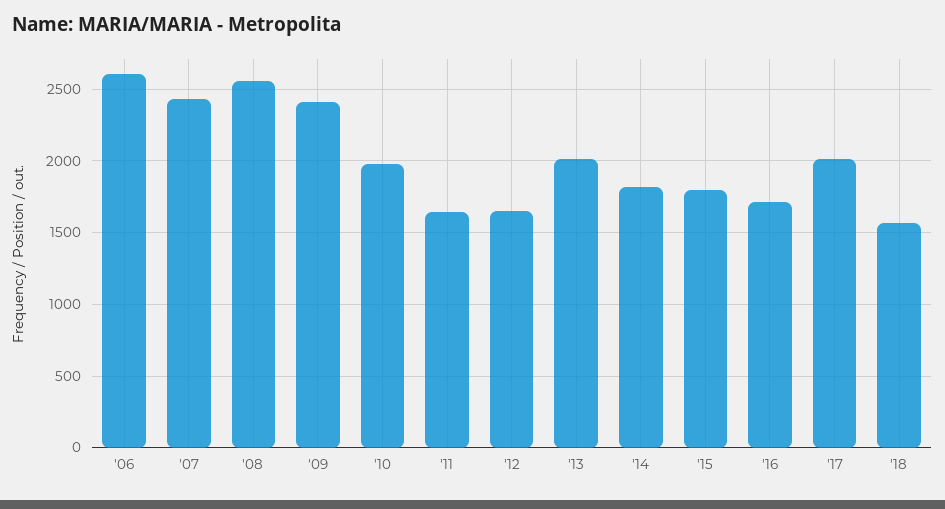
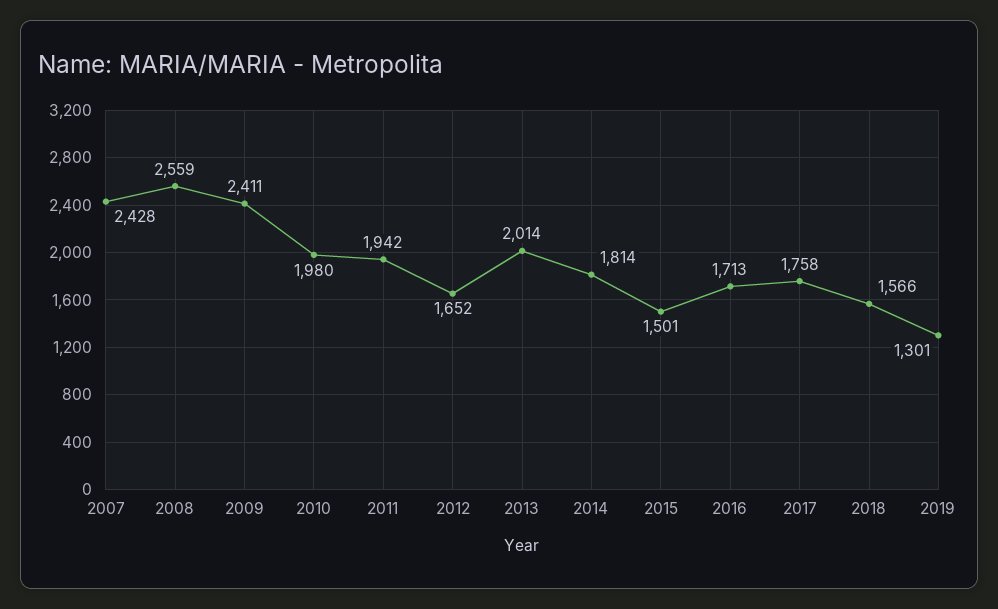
'06: 2600 -> none
'11: 1650 -> 1942
'15: 1800 -> 1501
'17: 2000 -> 1758
2019: none -> 1301

